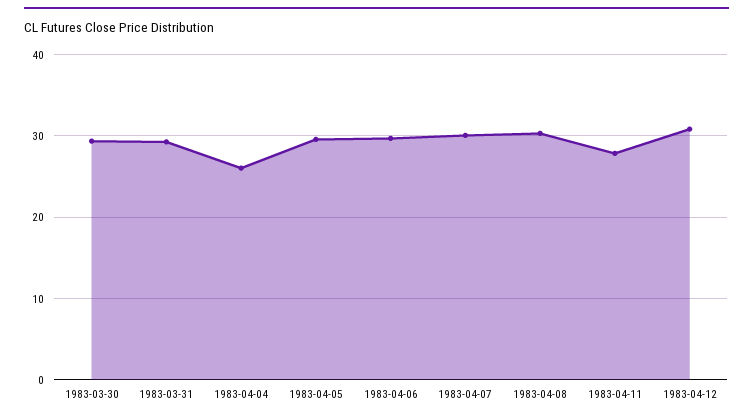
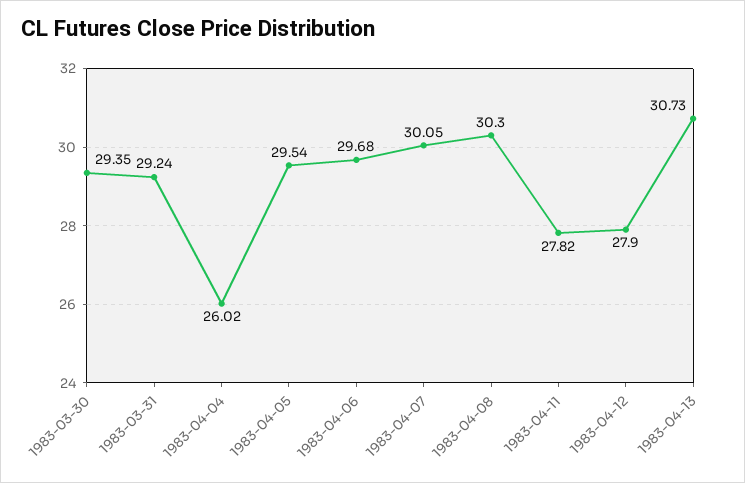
1983-04-12: 31 -> 27.9
1983-04-13: none -> 30.73

